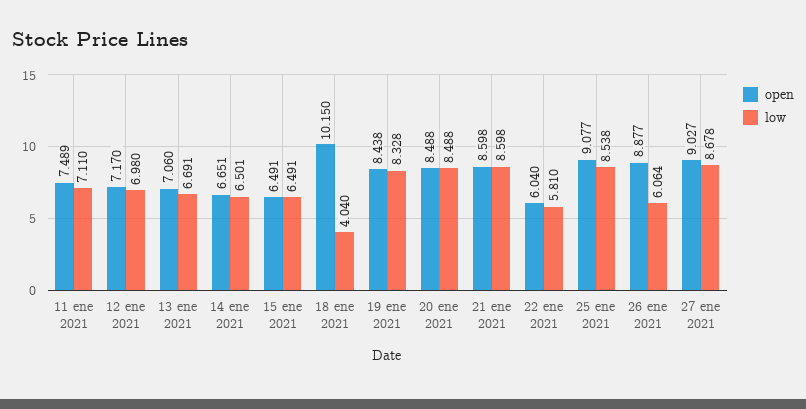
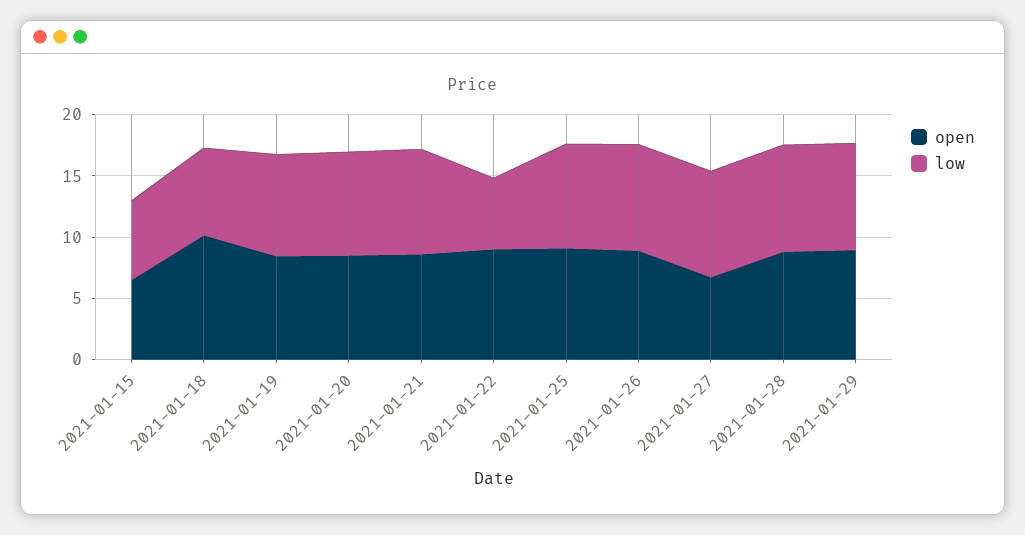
open, 11 ene 2021: 7.489 -> none
low, 11 ene 2021: 7.11 -> none
open, 12 ene 2021: 7.17 -> none
low, 12 ene 2021: 6.98 -> none
open, 13 ene 2021: 7.06 -> none
low, 13 ene 2021: 6.691 -> none
open, 14 ene 2021: 6.651 -> none
low, 14 ene 2021: 6.501 -> none
low, 18 ene 2021: 4.04 -> 7
open, 22 ene 2021: 6.04 -> 9
low, 26 ene 2021: 6.064 -> 9
open, 27 ene 2021: 9.027 -> 7
open, 2021-01-28: none -> 9
low, 2021-01-28: none -> 9
open, 2021-01-29: none -> 9
low, 2021-01-29: none -> 9

